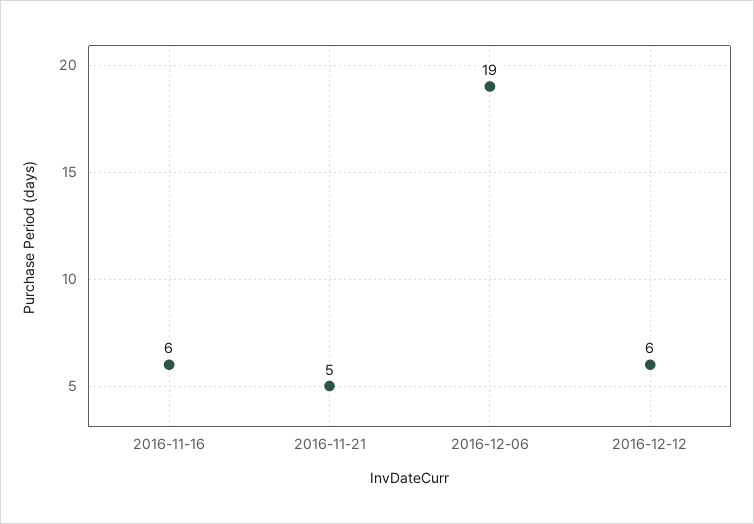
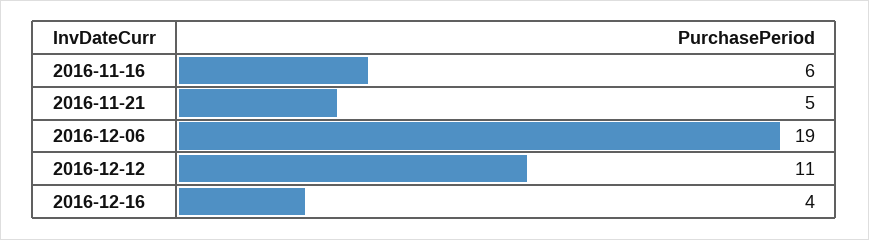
2016-12-12: 6 -> 11
2016-12-16: none -> 4

